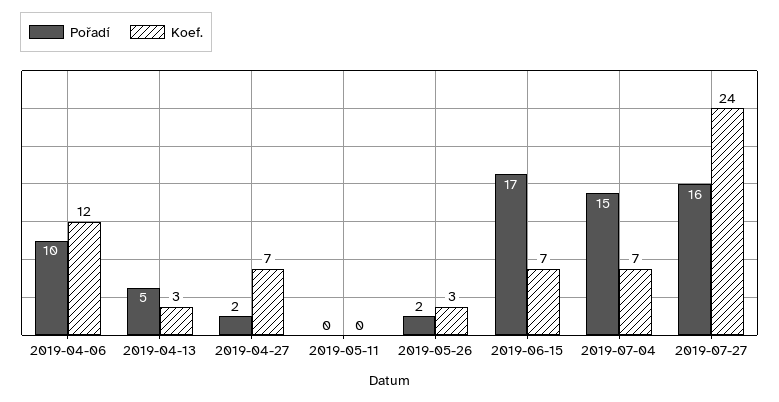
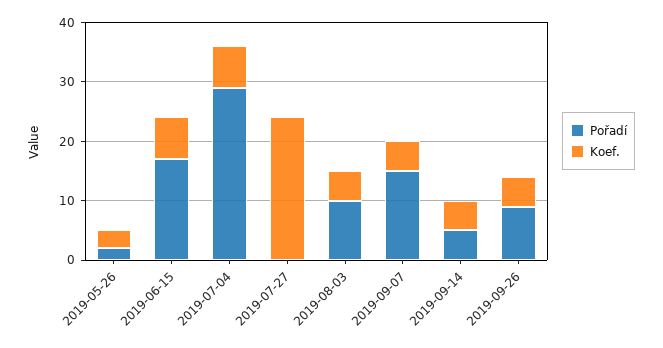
Pořadí, 2019-04-06: 10 -> none
Koef., 2019-04-06: 12 -> none
Pořadí, 2019-04-13: 5 -> none
Koef., 2019-04-13: 3 -> none
Pořadí, 2019-04-27: 2 -> none
Koef., 2019-04-27: 7 -> none
Pořadí, 2019-05-11: 0 -> none
Koef., 2019-05-11: 0 -> none
Pořadí, 2019-07-04: 15 -> 30
Pořadí, 2019-07-27: 16 -> 0
Pořadí, 2019-08-03: none -> 10
Koef., 2019-08-03: none -> 5
Pořadí, 2019-09-07: none -> 15
Koef., 2019-09-07: none -> 5
Pořadí, 2019-09-14: none -> 5
Koef., 2019-09-14: none -> 5
Pořadí, 2019-09-26: none -> 10
Koef., 2019-09-26: none -> 5

